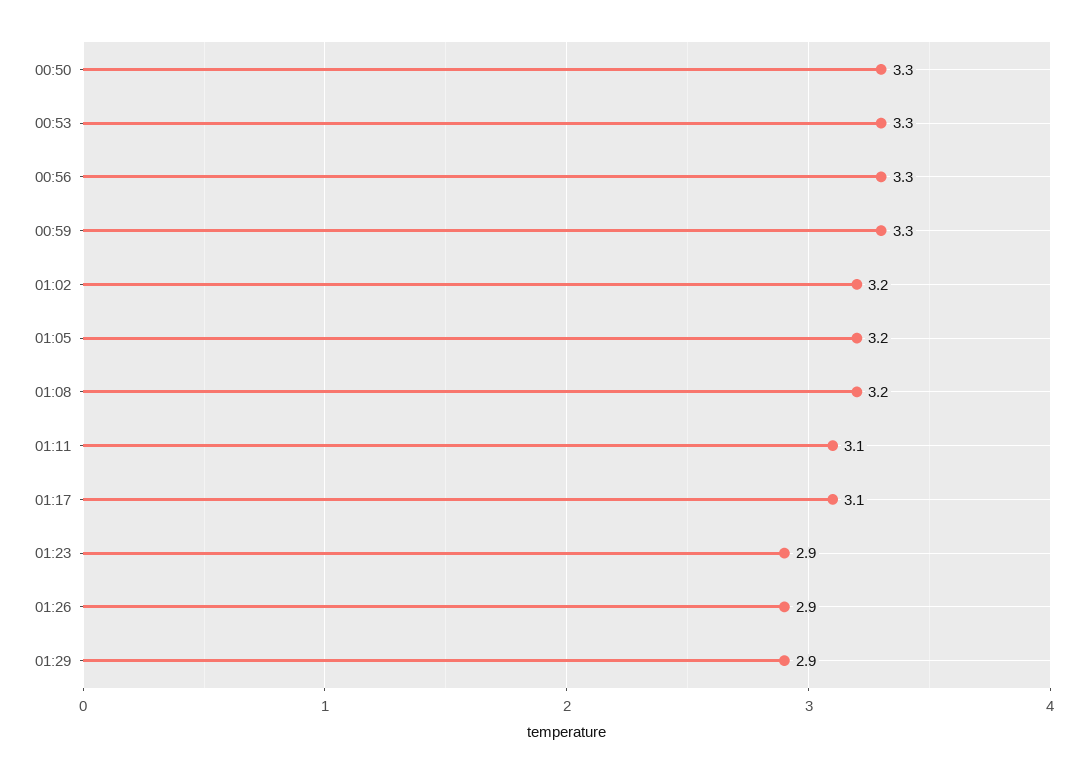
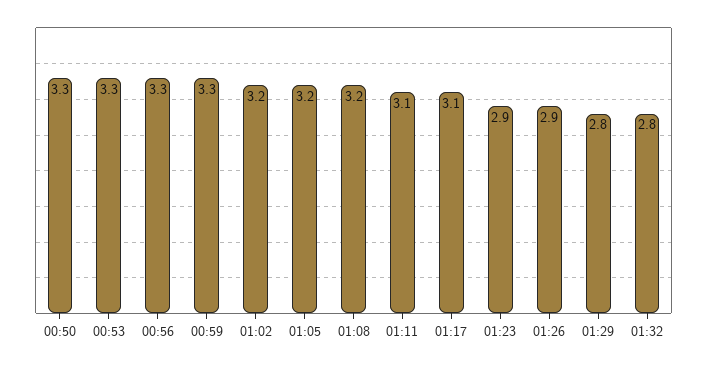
01:29: 2.9 -> 2.8
01:32: none -> 2.8

